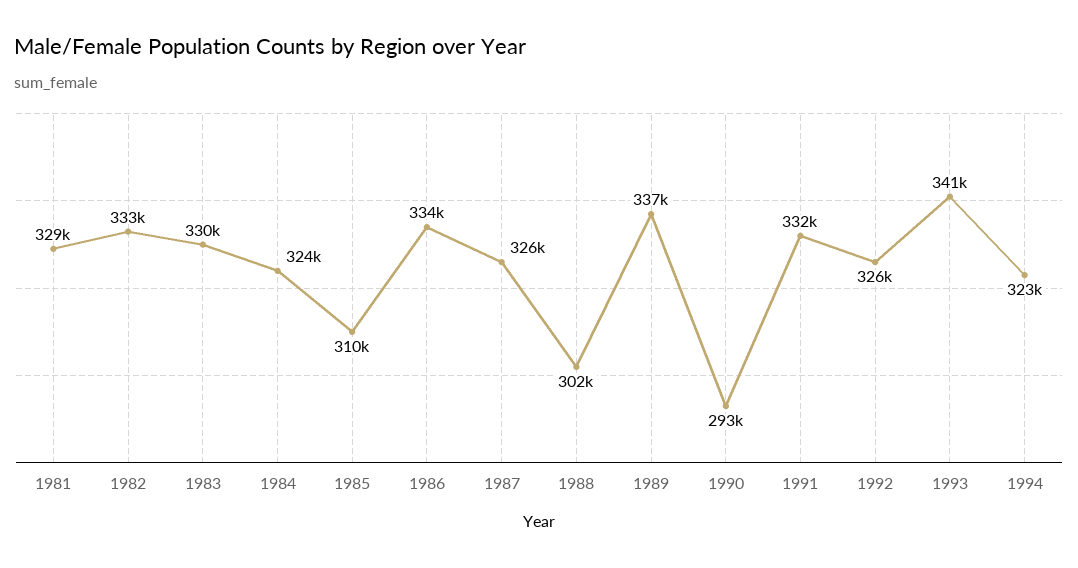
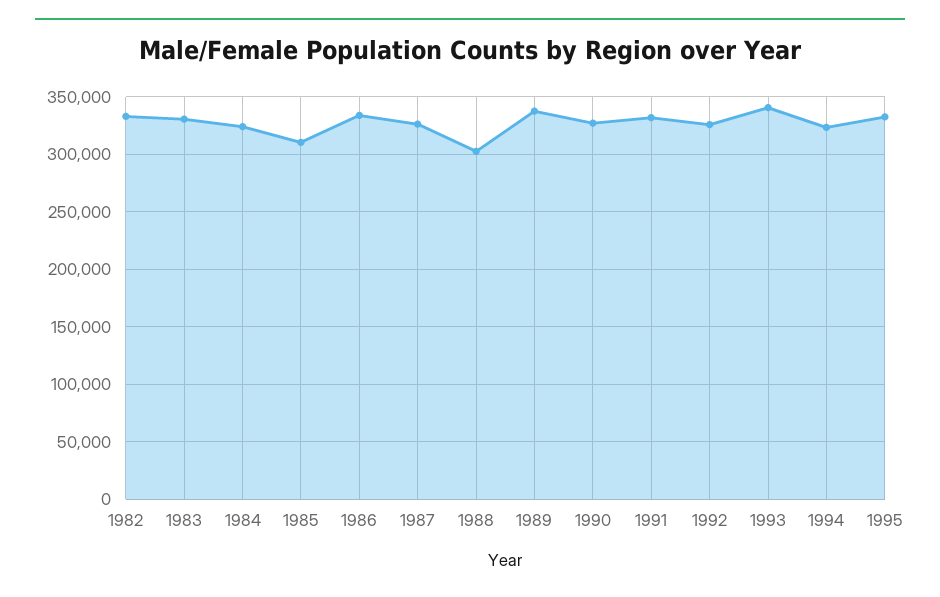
1981: 329000 -> none
1990: 293000 -> 330000
1995: none -> 330000

